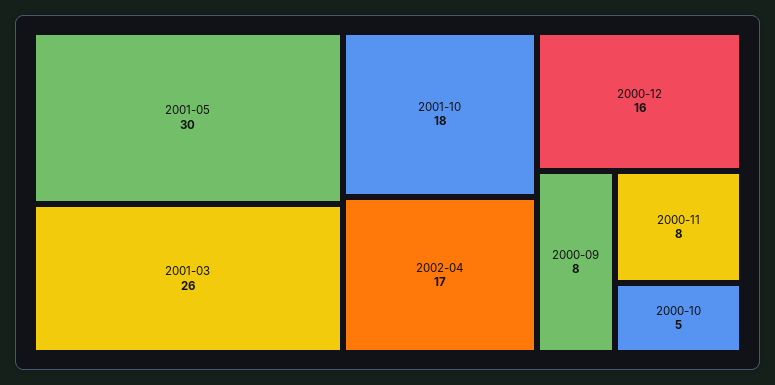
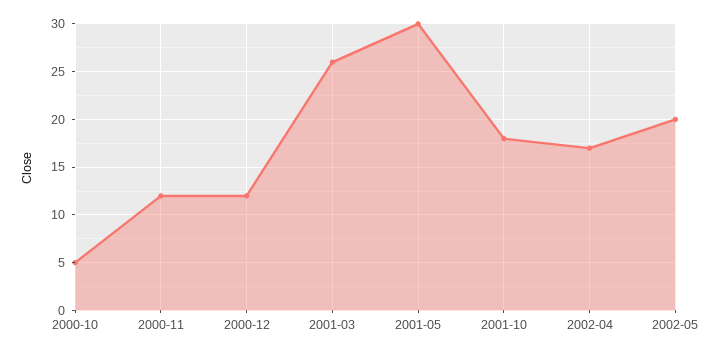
2000-12: 16 -> 12
2000-09: 8 -> none
2000-11: 8 -> 12
2002-05: none -> 20

